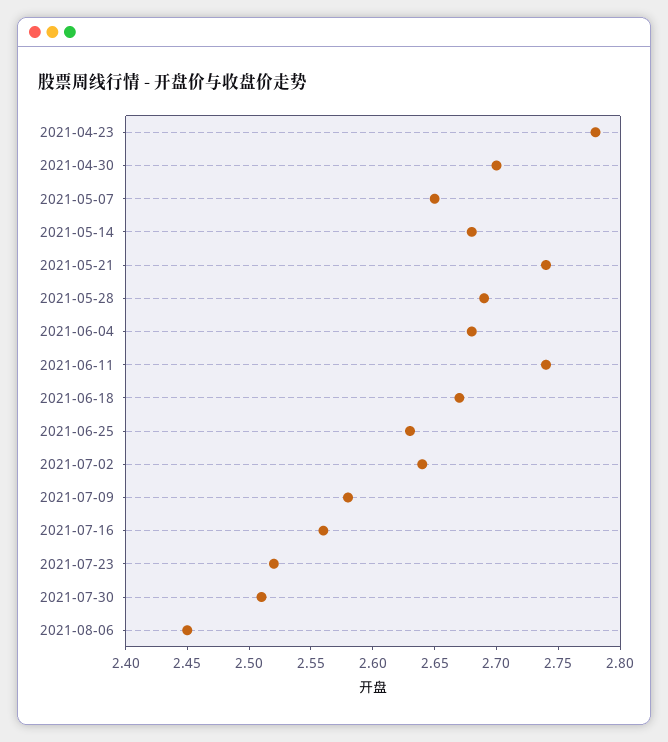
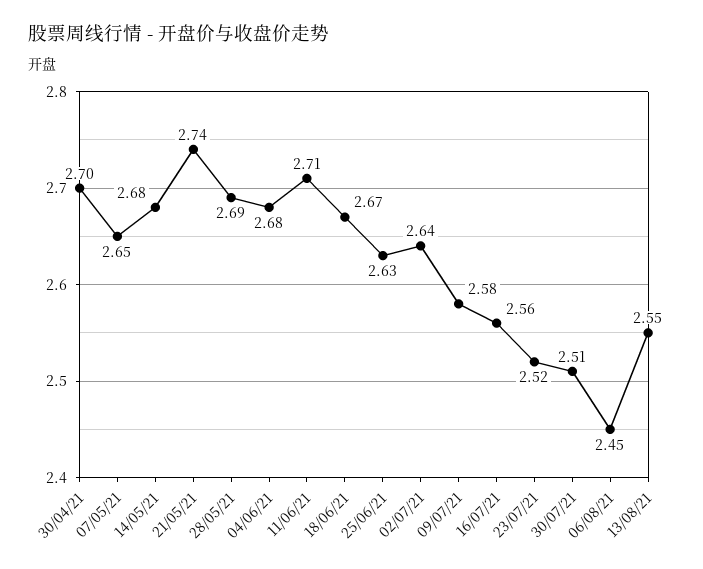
2021-04-23: 2.78 -> none
2021-06-11: 2.74 -> 2.71
13/08/21: none -> 2.55

